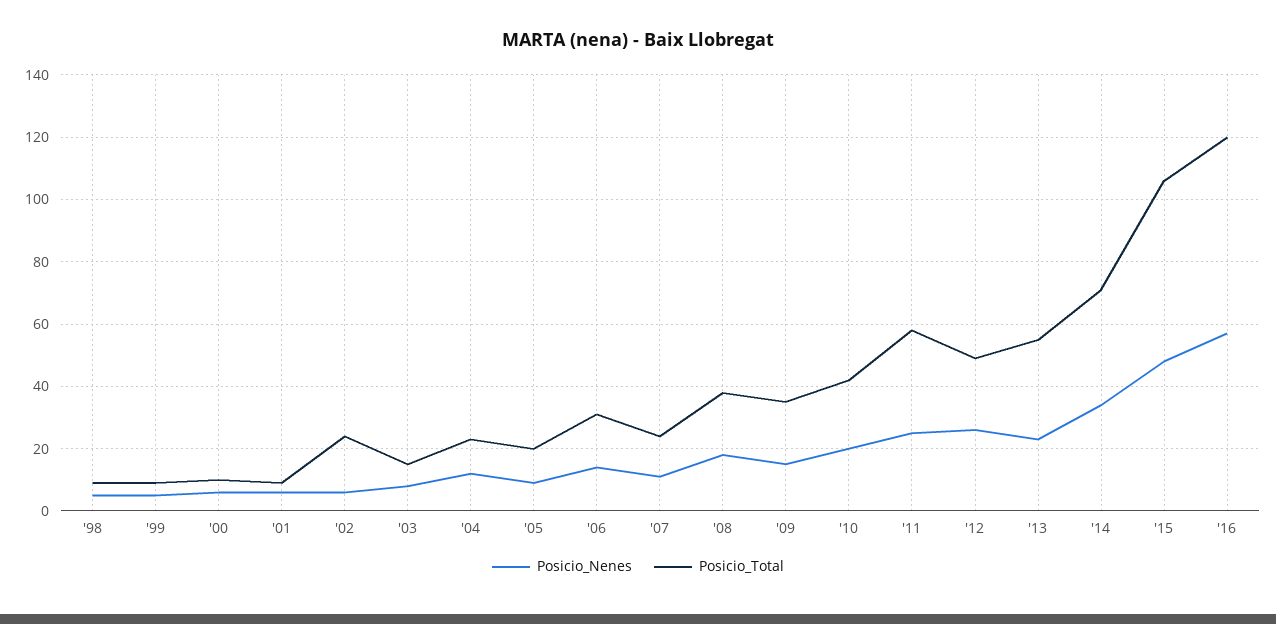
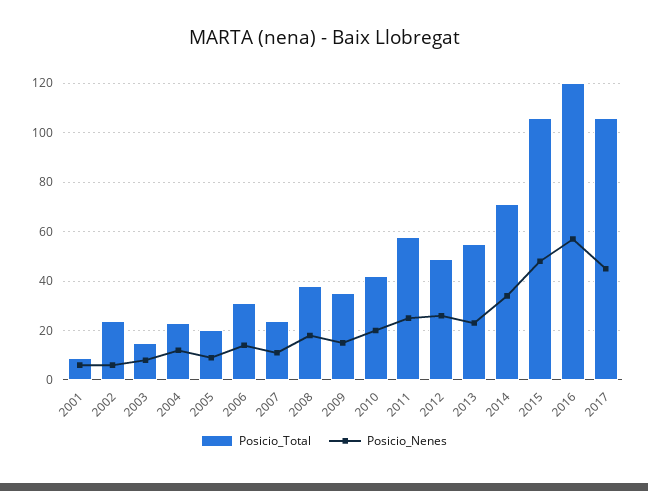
Posicio_Nenes, '98: 5 -> none
Posicio_Total, '98: 10 -> none
Posicio_Nenes, '99: 5 -> none
Posicio_Total, '99: 10 -> none
Posicio_Nenes, '00: 5 -> none
Posicio_Total, '00: 10 -> none
Posicio_Total, 2017: none -> 105
Posicio_Nenes, 2017: none -> 45

